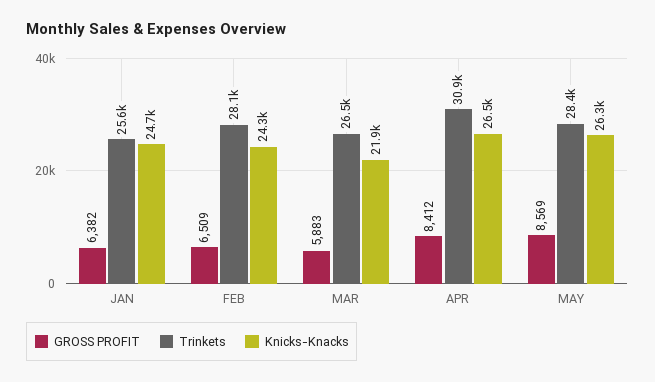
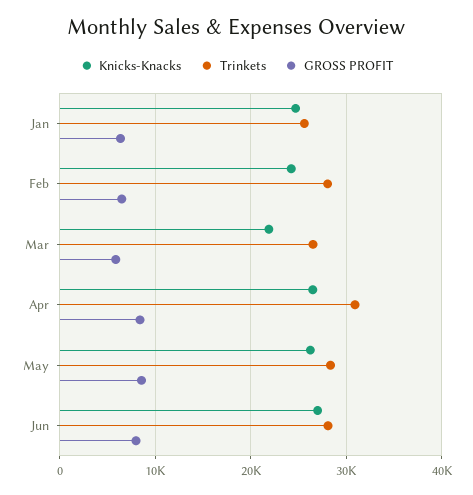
Knicks-Knacks, Jun: none -> 27000
Trinkets, Jun: none -> 28000
GROSS PROFIT, Jun: none -> 8000

